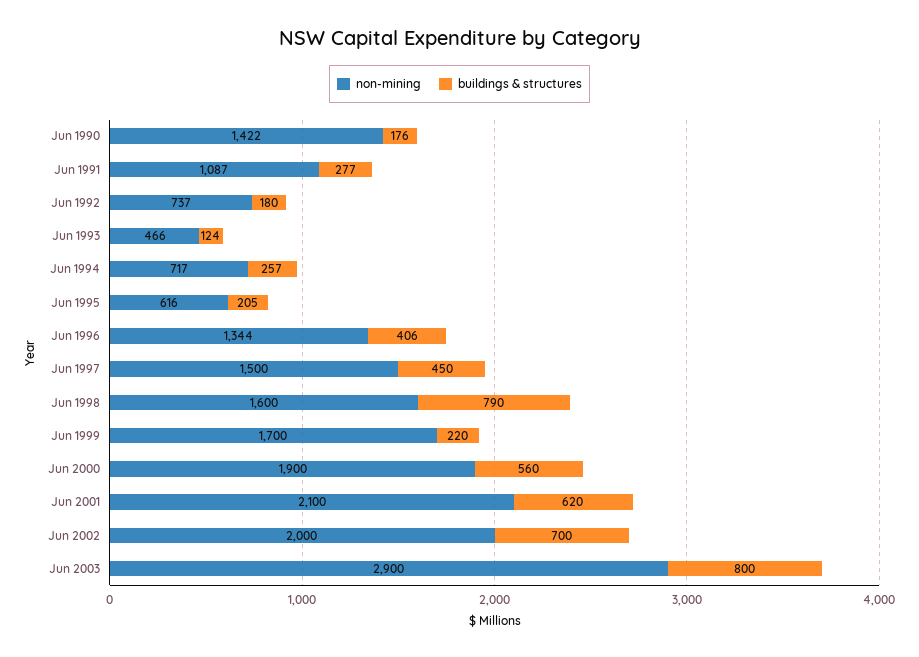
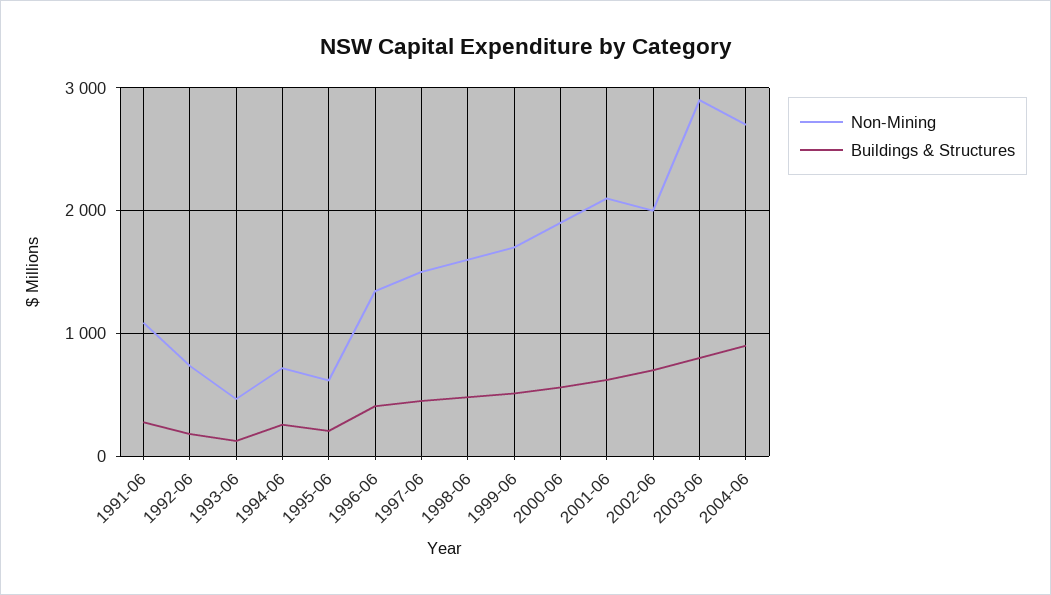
non-mining, Jun 1990: 1422 -> none
buildings & structures, Jun 1990: 176 -> none
buildings & structures, Jun 1998: 790 -> 500
buildings & structures, Jun 1999: 220 -> 500
non-mining, 2004-06: none -> 2700
buildings & structures, 2004-06: none -> 900

